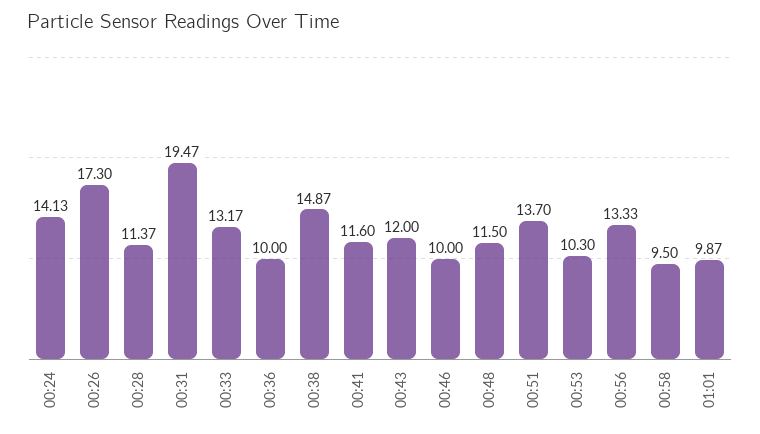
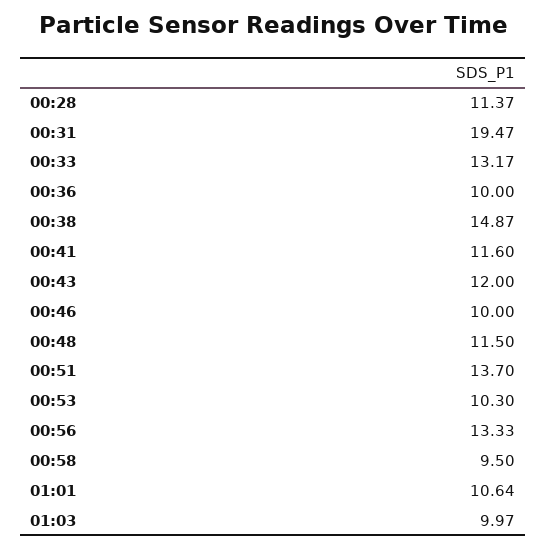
00:24: 14.13 -> none
00:26: 17.3 -> none
01:01: 9.87 -> 10.64
01:03: none -> 9.97

